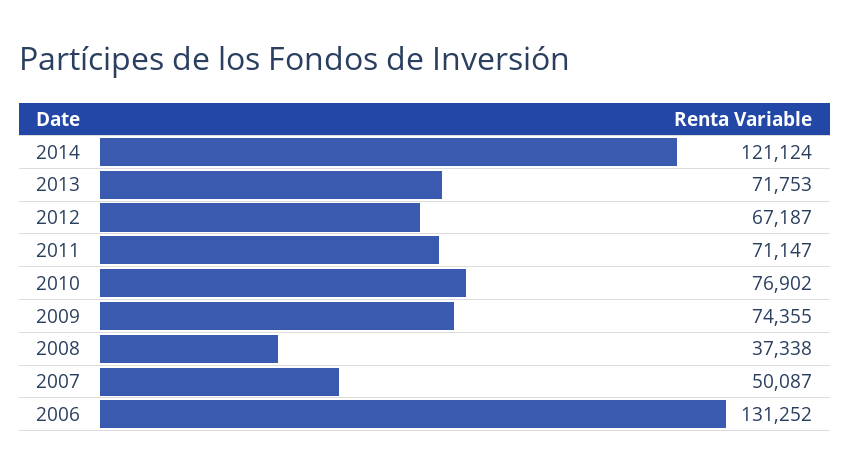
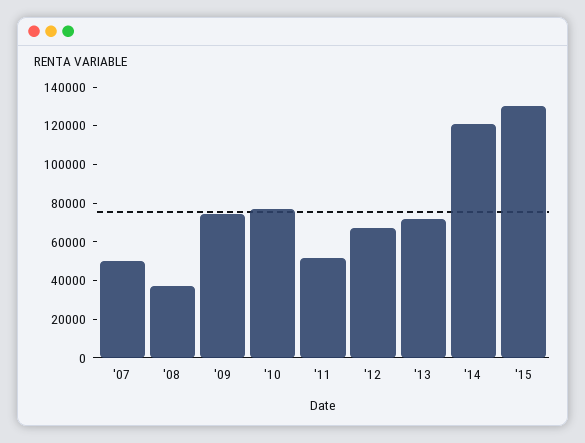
2011: 71147 -> 50000
2006: 131252 -> none
'15: none -> 130000

